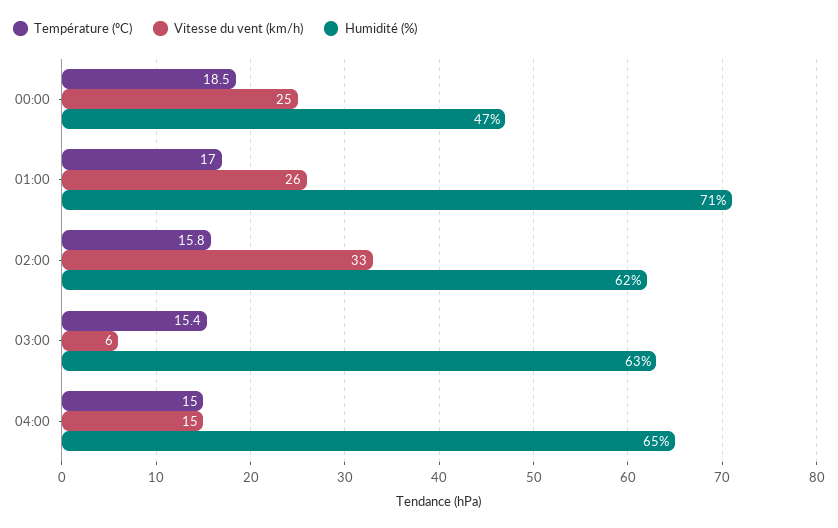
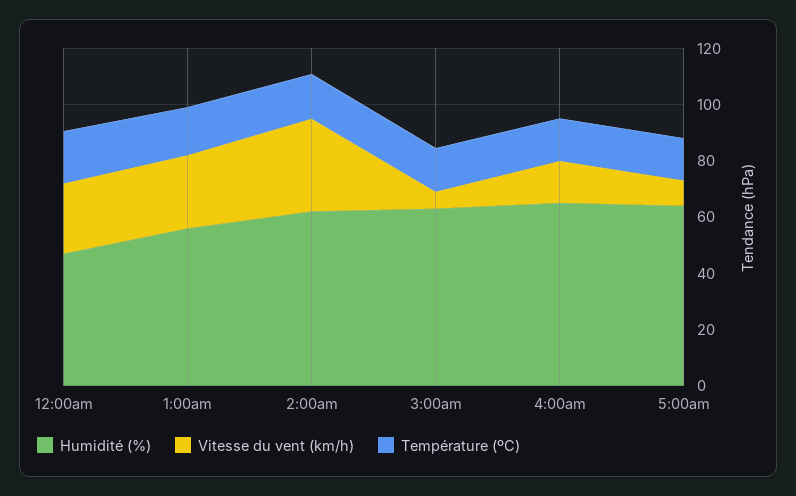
Humidité (%), 01:00: 71 -> 55
Humidité (%), 5:00am: none -> 65
Vitesse du vent (km/h), 5:00am: none -> 10
Température (ºC), 5:00am: none -> 15

